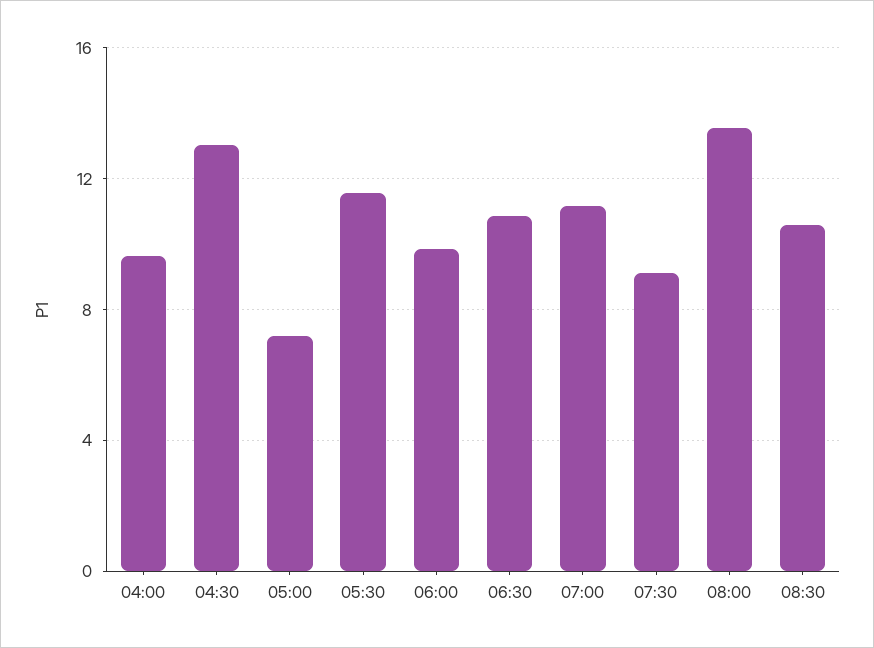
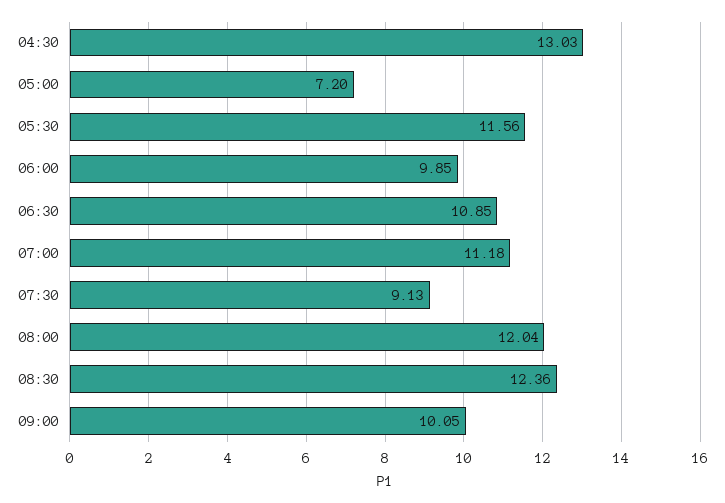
04:00: 9.5 -> none
08:00: 13.5 -> 12.04
08:30: 10.5 -> 12.36
09:00: none -> 10.05

